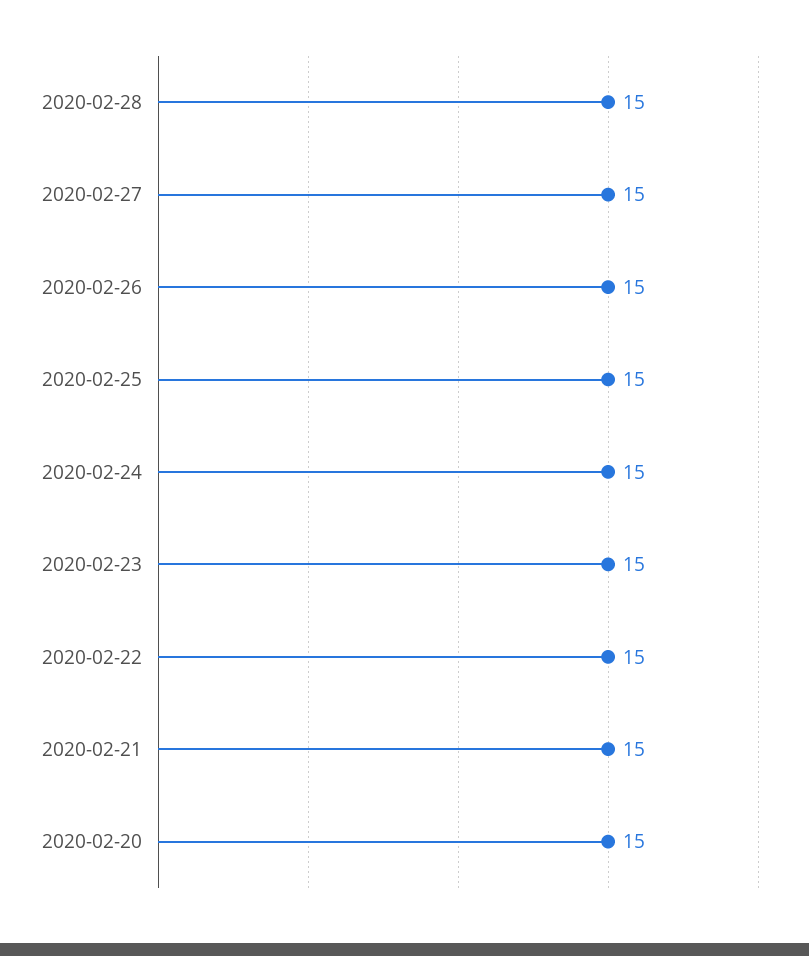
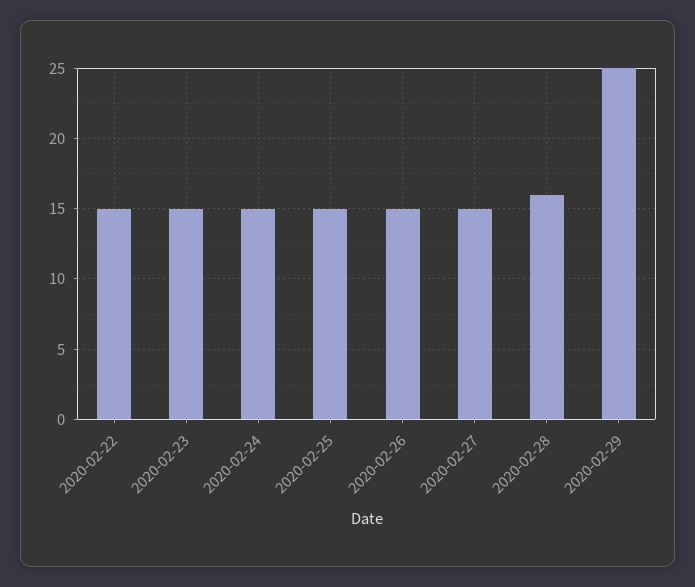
2020-02-28: 15 -> 16
2020-02-21: 15 -> none
2020-02-20: 15 -> none
2020-02-29: none -> 25

